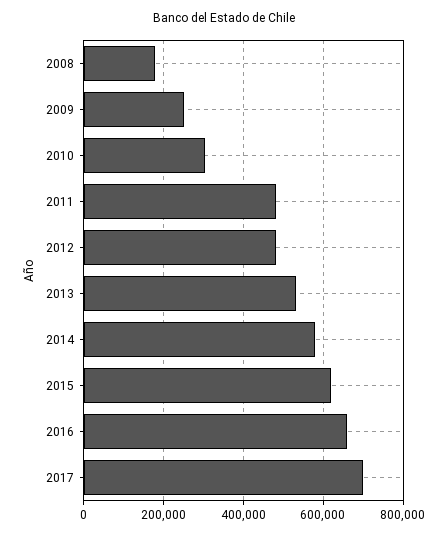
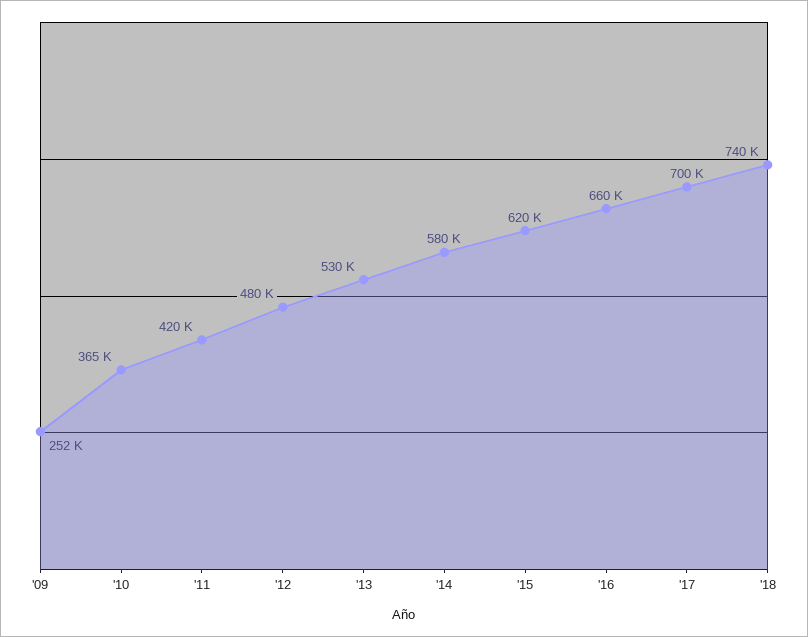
2008: 180000 -> none
2010: 300000 -> 365000
2011: 480000 -> 420000
'18: none -> 740000

